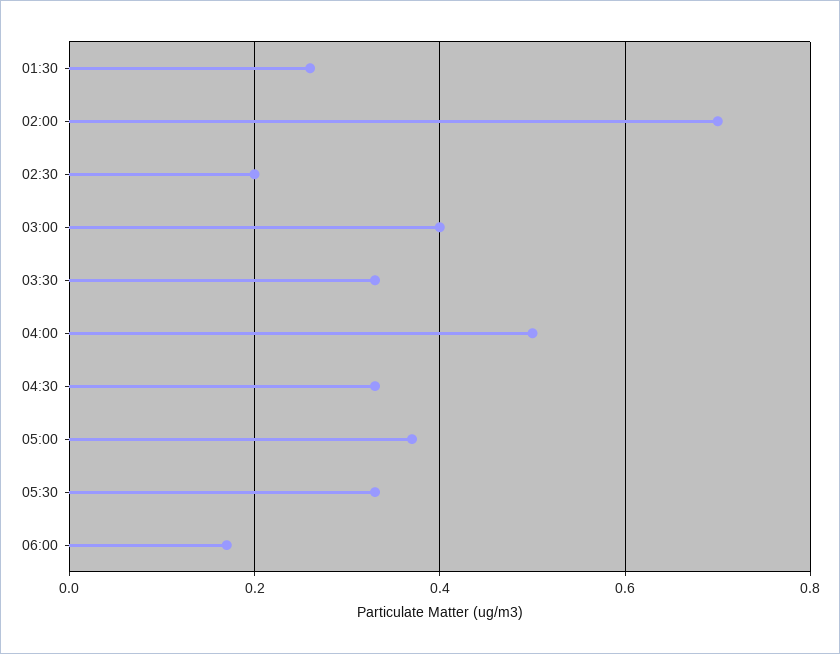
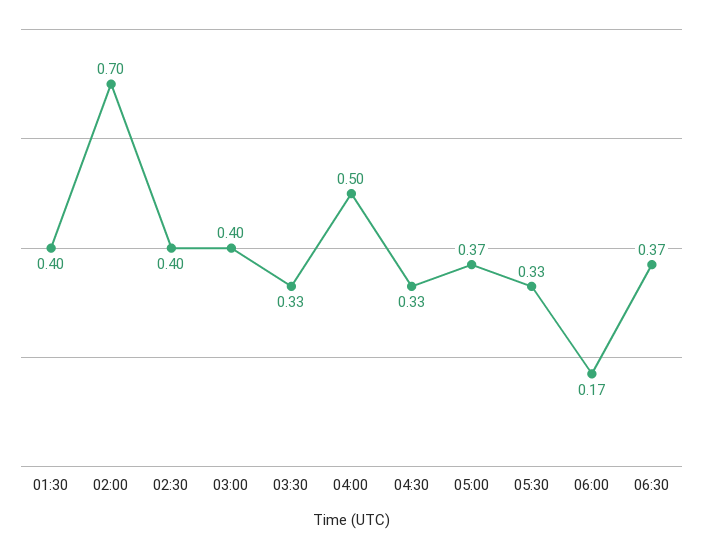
01:30: 0.25 -> 0.4
02:30: 0.2 -> 0.4
06:30: none -> 0.37

